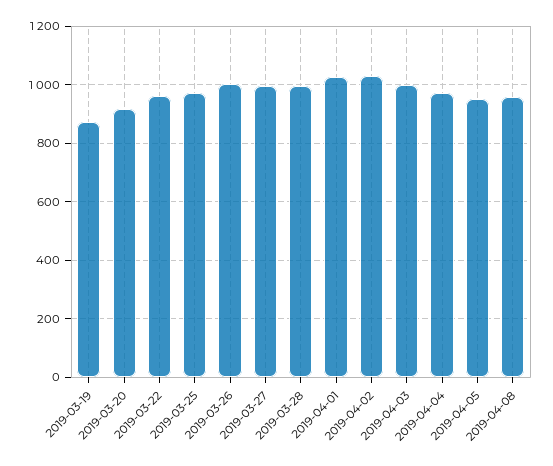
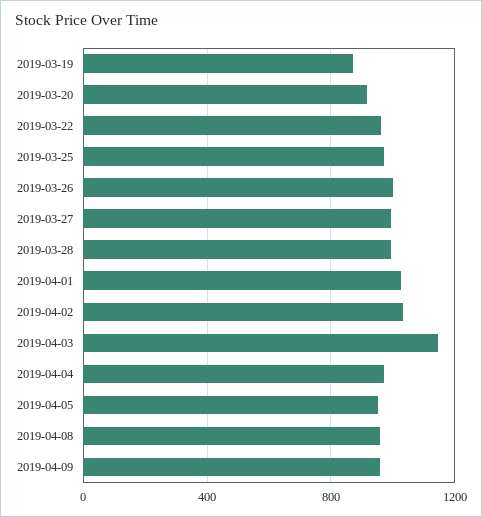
2019-04-03: 1000 -> 1150
2019-04-09: none -> 950

